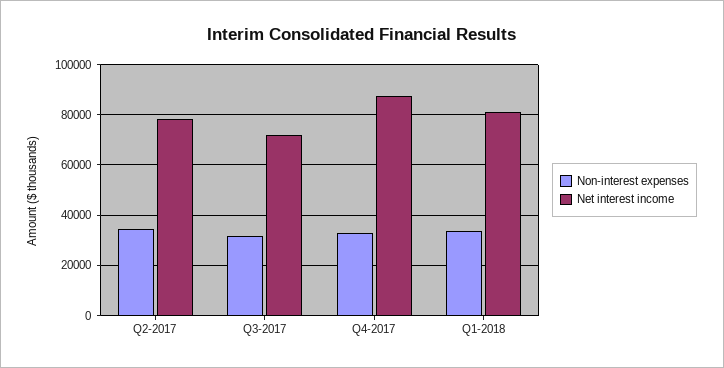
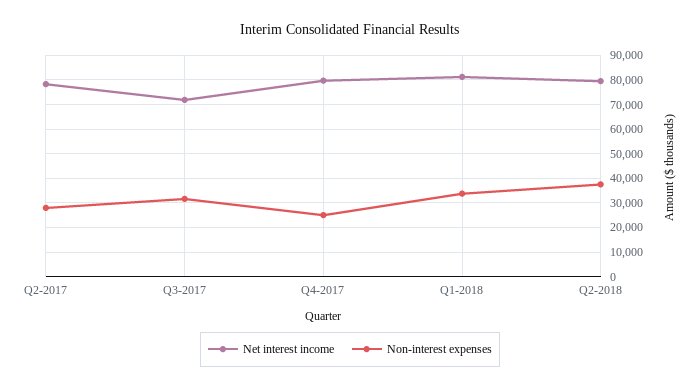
Non-interest expenses, Q2-2017: 35000 -> 27500
Non-interest expenses, Q4-2017: 32500 -> 25000
Net interest income, Q4-2017: 87500 -> 80000
Net interest income, Q2-2018: none -> 80000
Non-interest expenses, Q2-2018: none -> 37500

